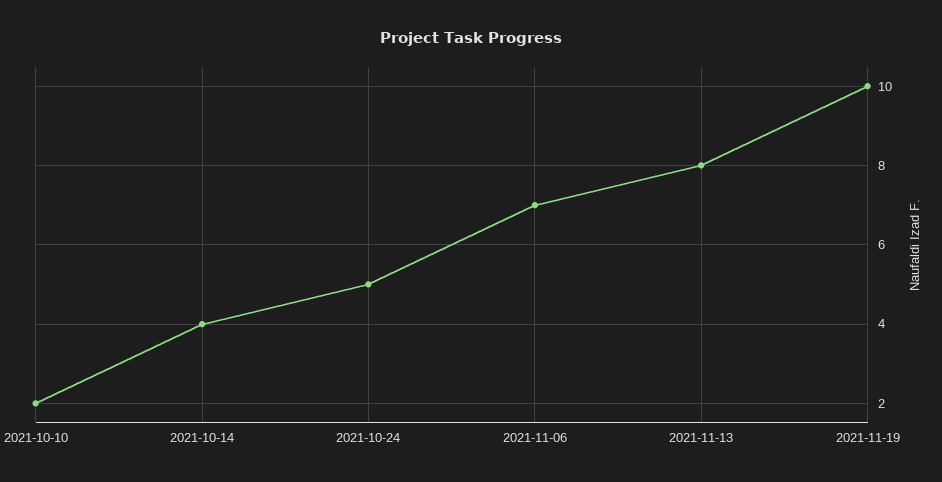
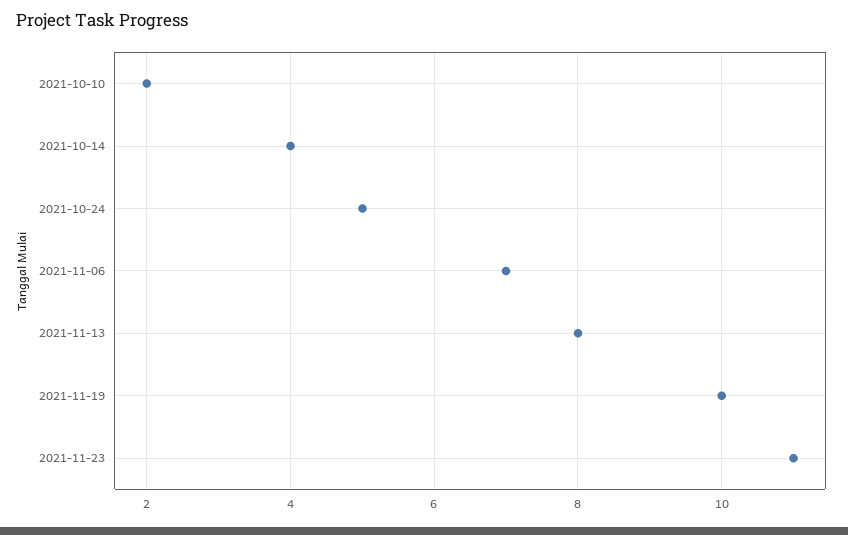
2021-11-23: none -> 11

